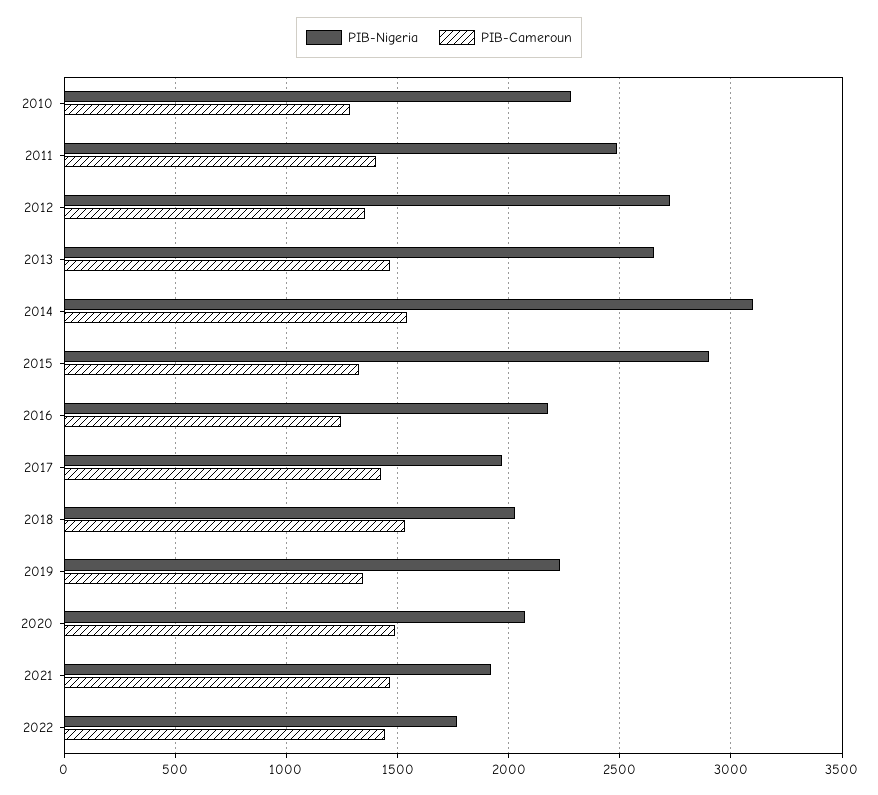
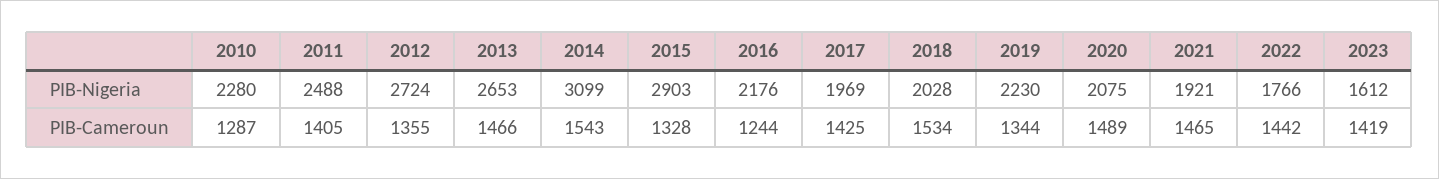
PIB-Nigeria, 2023: none -> 1612
PIB-Cameroun, 2023: none -> 1419

